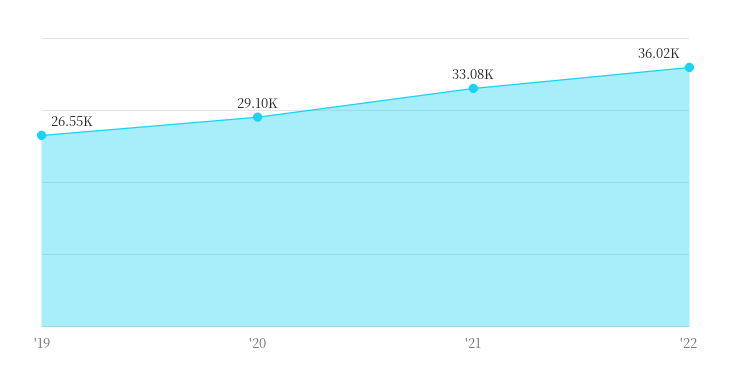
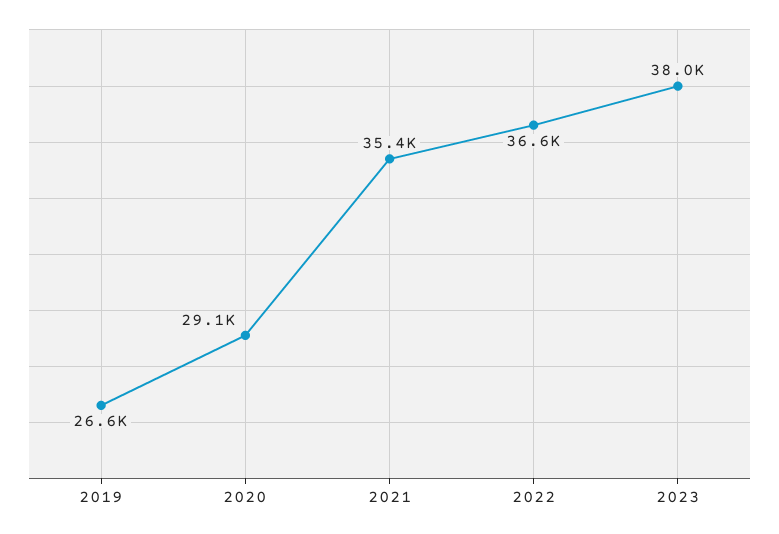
'21: 33080 -> 35400
'22: 36020 -> 36600
2023: none -> 38000

